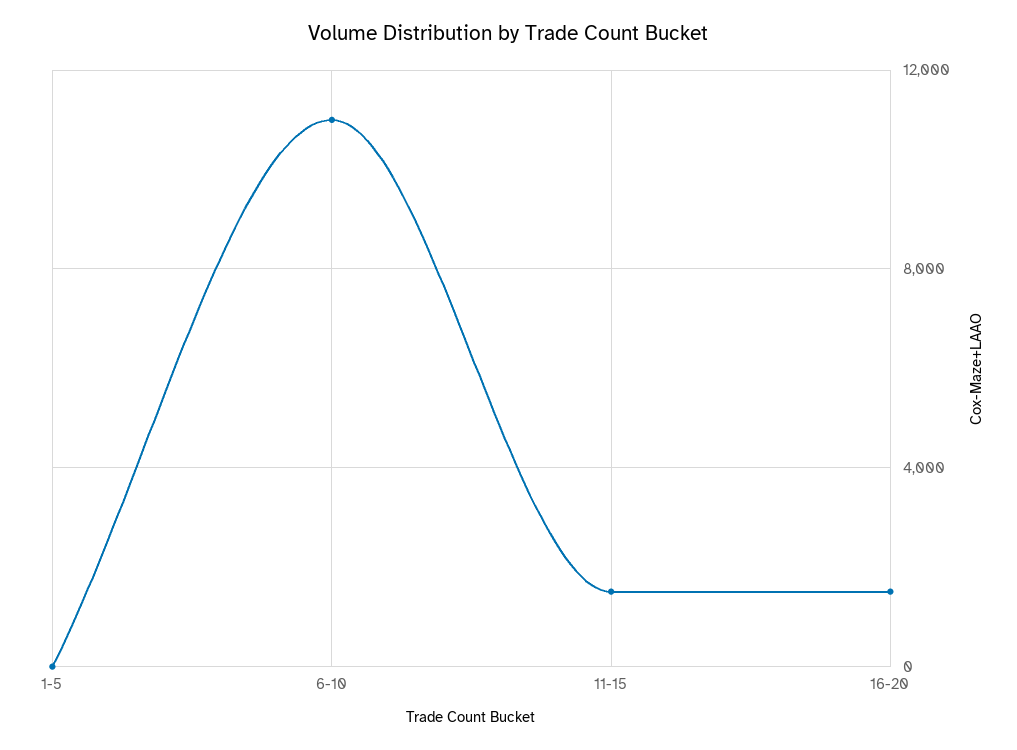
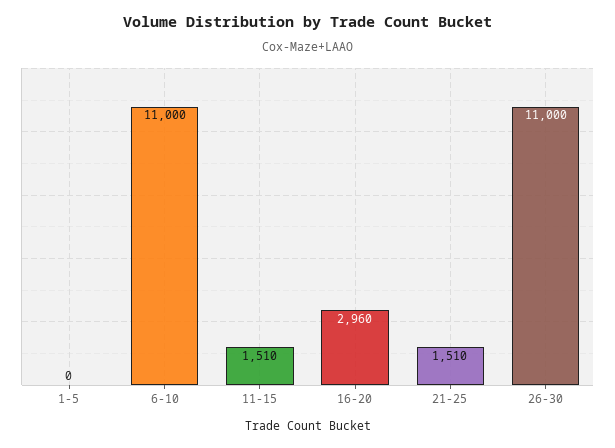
16-20: 1500 -> 2960
21-25: none -> 1510
26-30: none -> 11000

